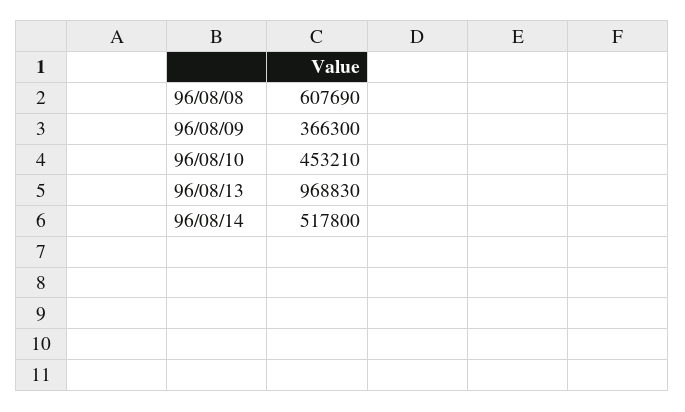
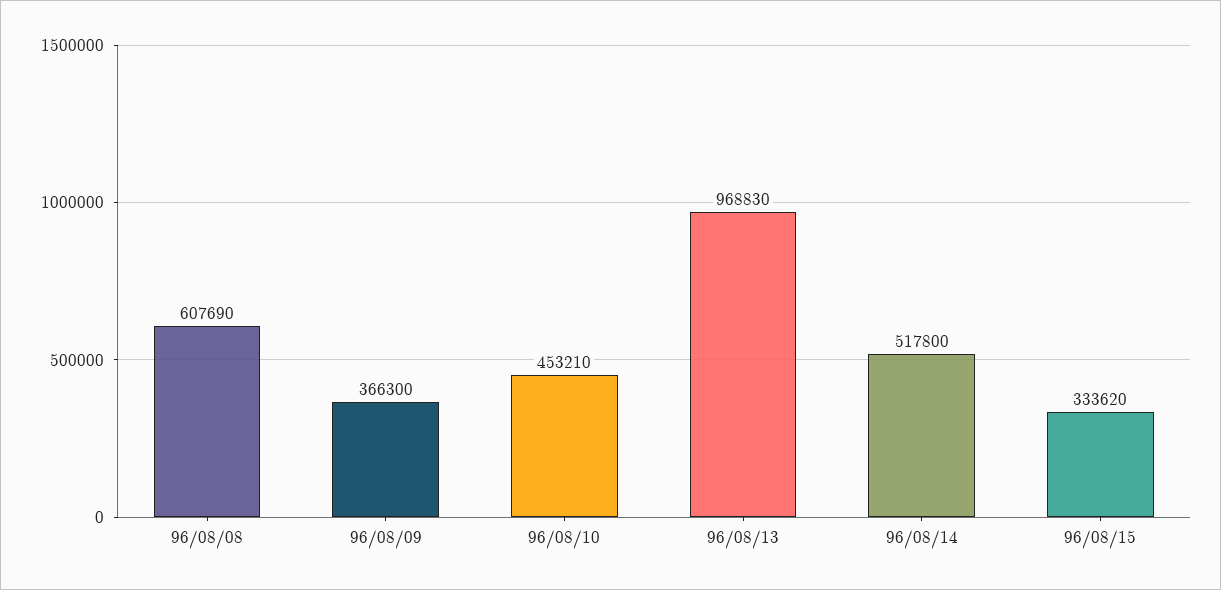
96/08/15: none -> 333620

